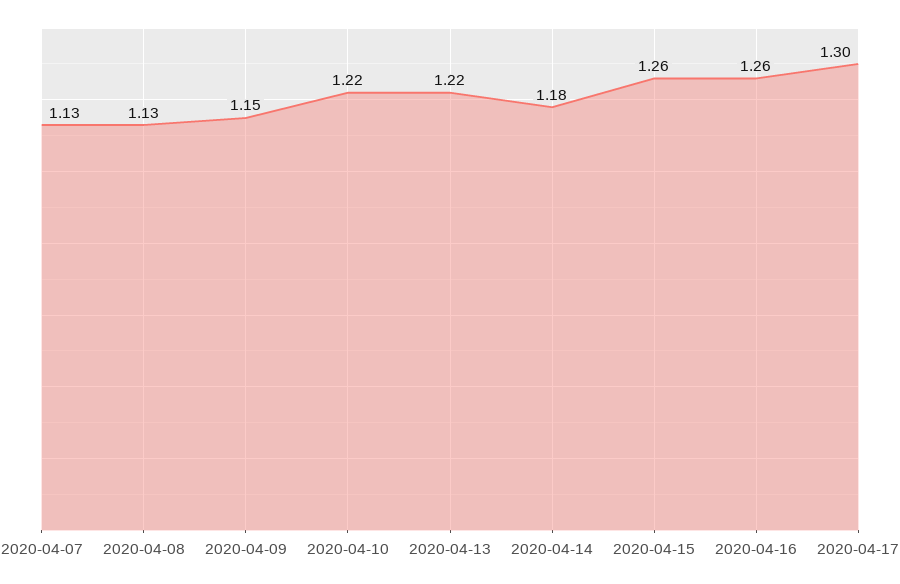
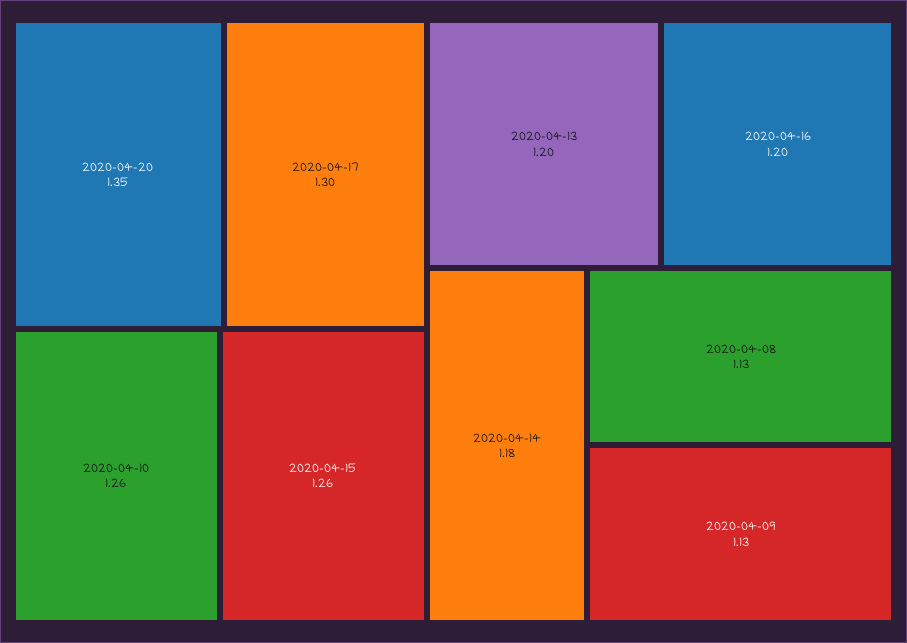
2020-04-07: 1.13 -> none
2020-04-09: 1.15 -> 1.13
2020-04-10: 1.22 -> 1.26
2020-04-13: 1.22 -> 1.2
2020-04-16: 1.26 -> 1.2
2020-04-20: none -> 1.35

